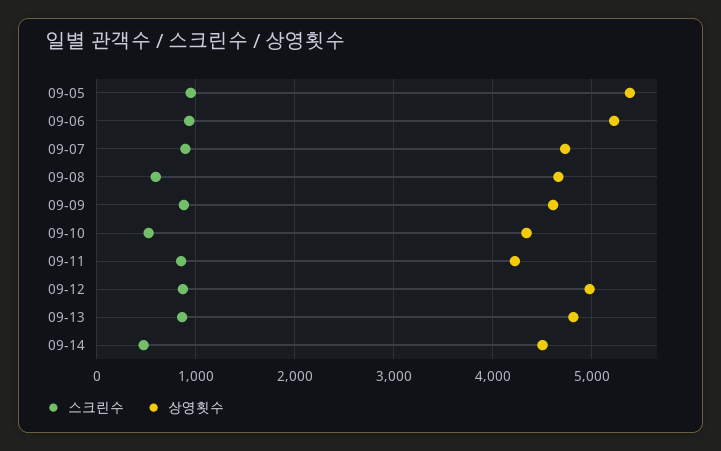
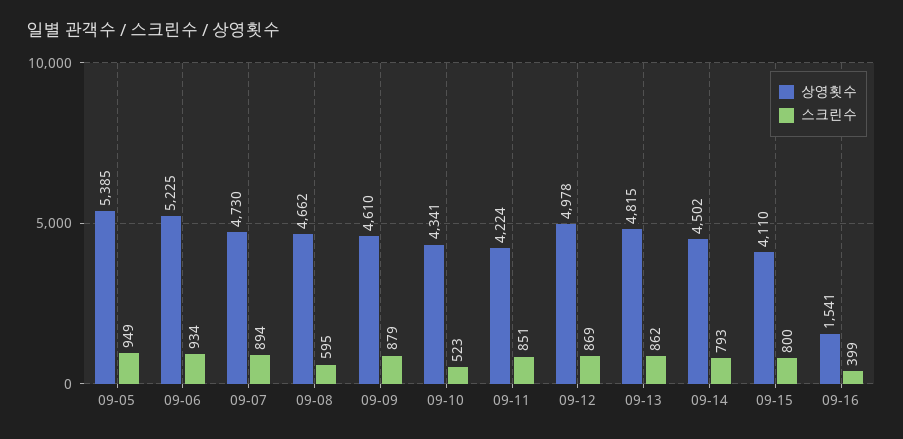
스크린수, 09-14: 500 -> 793
상영횟수, 09-15: none -> 4110
스크린수, 09-15: none -> 800
상영횟수, 09-16: none -> 1541
스크린수, 09-16: none -> 399

